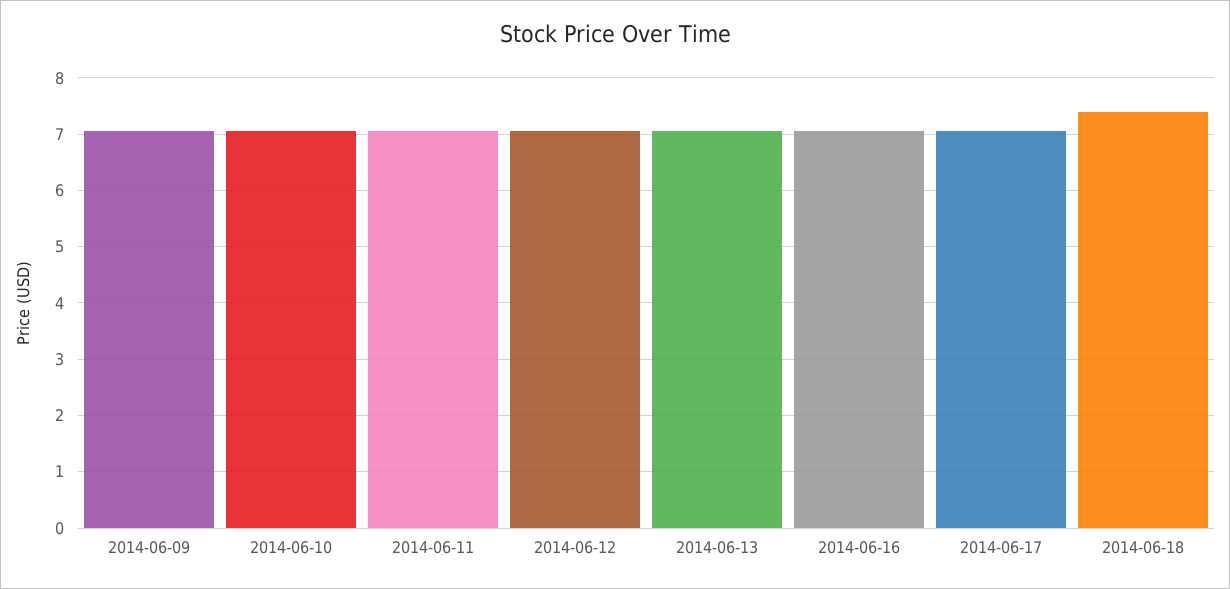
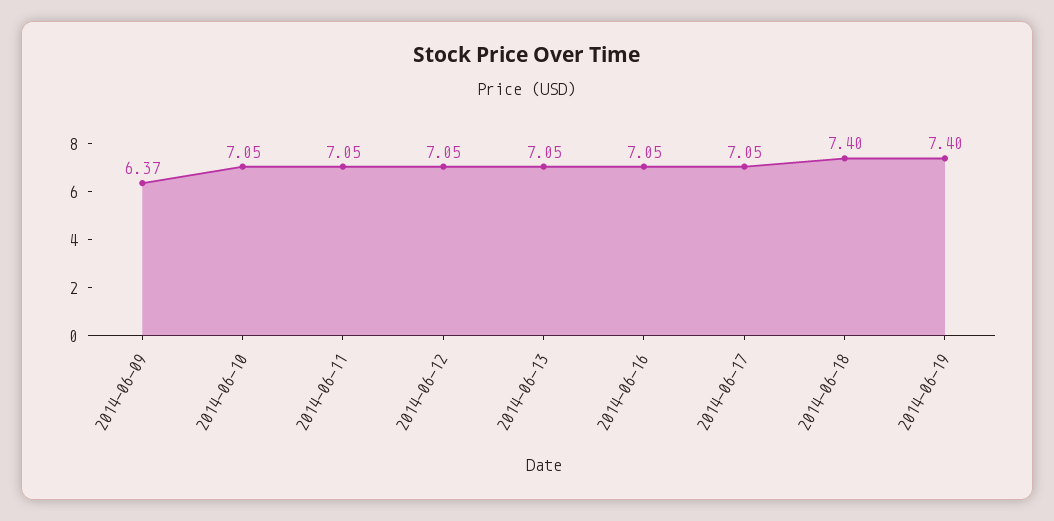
2014-06-09: 7 -> 6.37
2014-06-19: none -> 7.4

